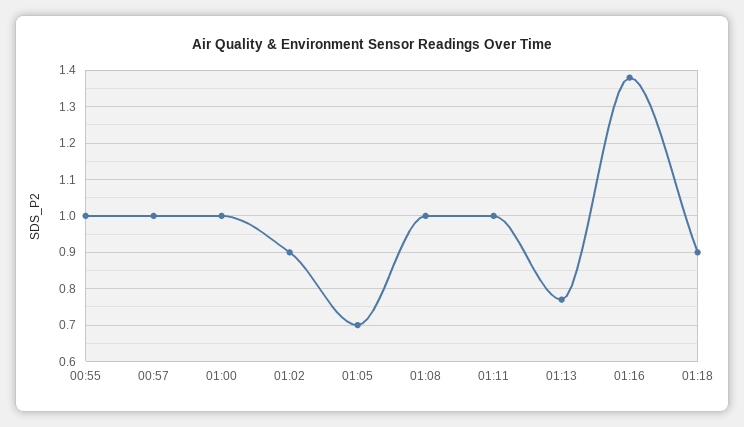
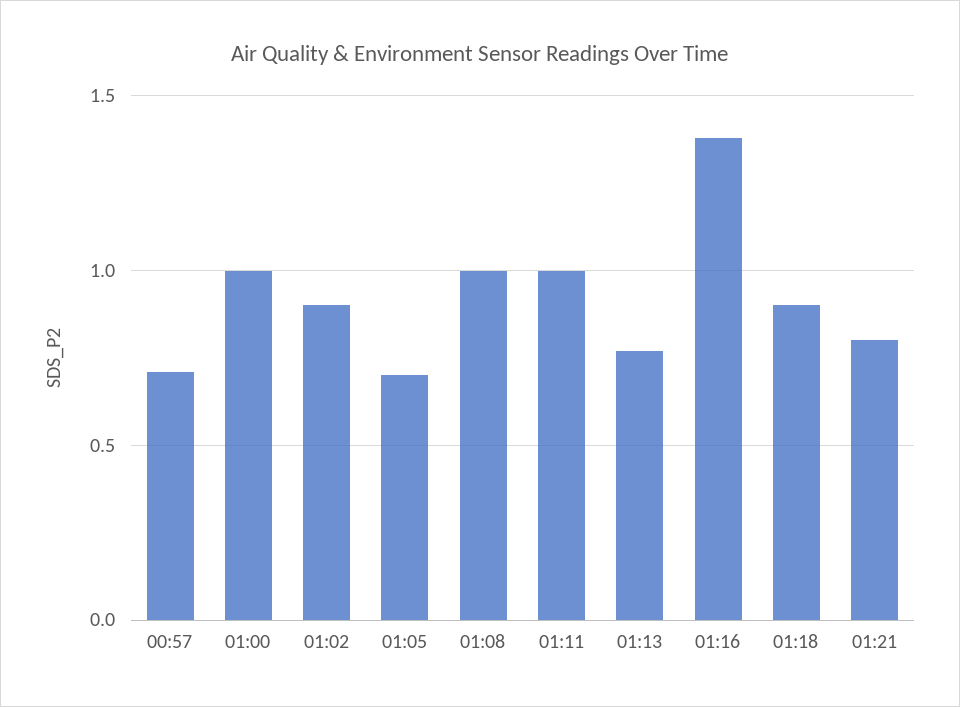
00:55: 1 -> none
00:57: 1 -> 0.7
01:21: none -> 0.8

